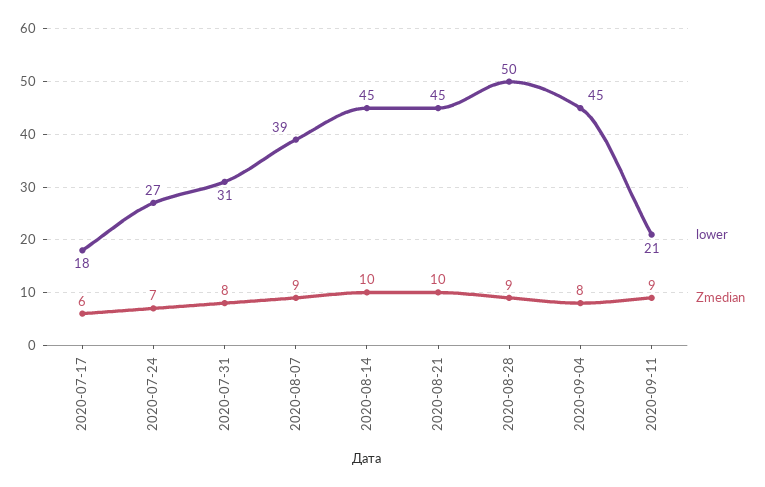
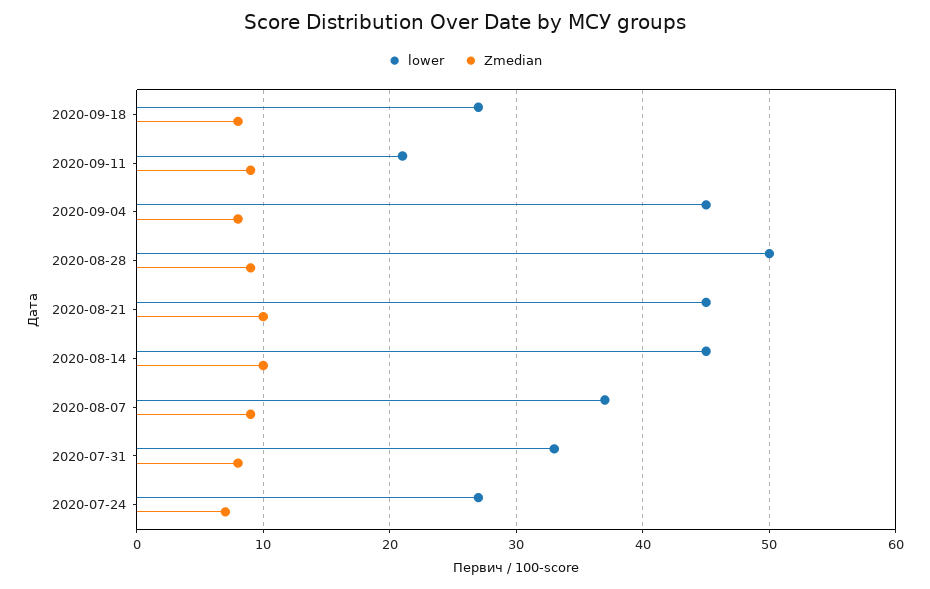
lower, 2020-07-17: 18 -> none
Zmedian, 2020-07-17: 6 -> none
lower, 2020-07-31: 31 -> 33
lower, 2020-08-07: 39 -> 37
lower, 2020-09-18: none -> 27
Zmedian, 2020-09-18: none -> 8

